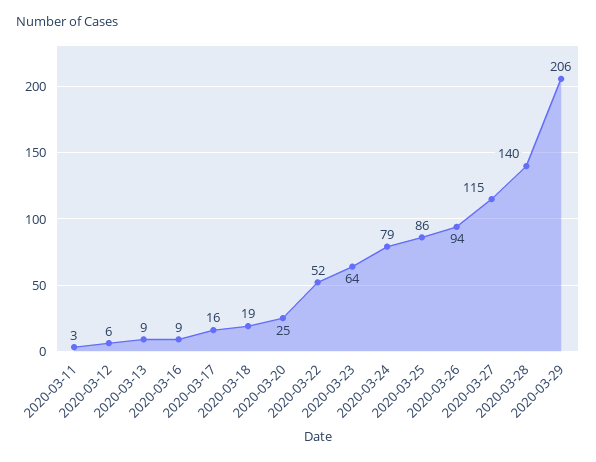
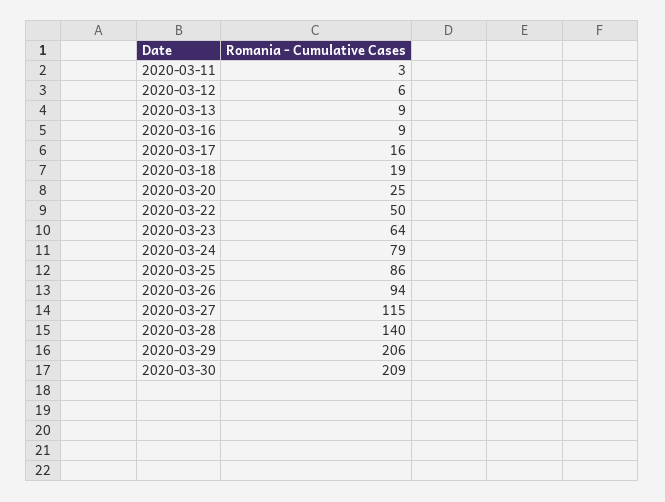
2020-03-22: 52 -> 50
2020-03-30: none -> 209

